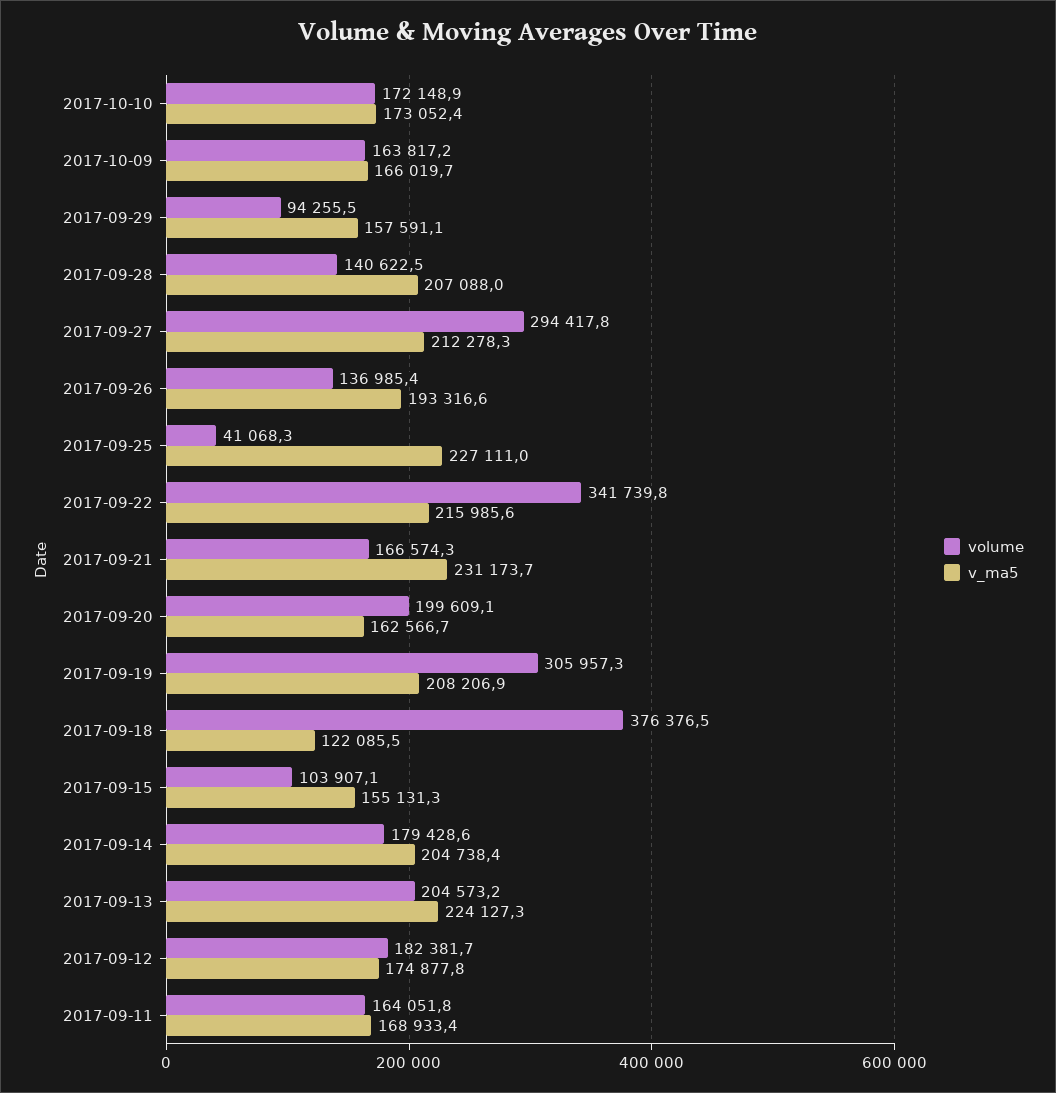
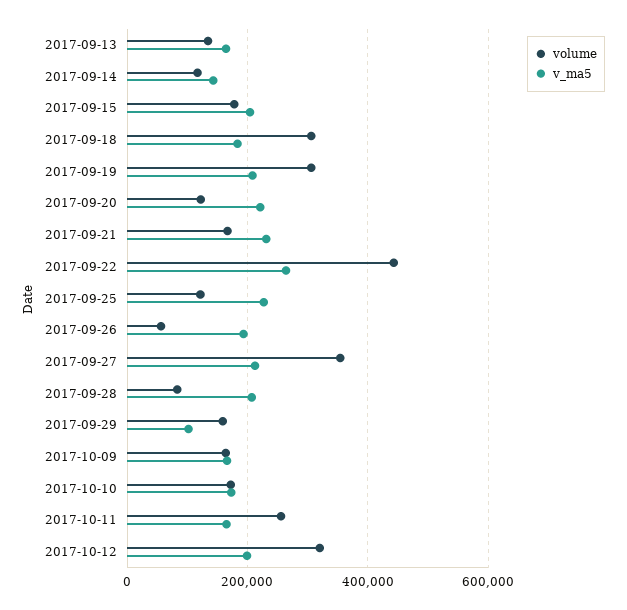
volume, 2017-09-29: 94255.5 -> 160000
v_ma5, 2017-09-29: 157591.1 -> 100000
volume, 2017-09-28: 140622.5 -> 80000
volume, 2017-09-27: 294417.8 -> 360000
volume, 2017-09-26: 136985.4 -> 60000
volume, 2017-09-25: 41068.3 -> 120000
volume, 2017-09-22: 341739.8 -> 440000
v_ma5, 2017-09-22: 215985.6 -> 260000
volume, 2017-09-20: 199609.1 -> 120000
v_ma5, 2017-09-20: 162566.7 -> 220000
volume, 2017-09-18: 376376.5 -> 300000
v_ma5, 2017-09-18: 122085.5 -> 180000
volume, 2017-09-15: 103907.1 -> 180000
v_ma5, 2017-09-15: 155131.3 -> 200000
volume, 2017-09-14: 179428.6 -> 120000
v_ma5, 2017-09-14: 204738.4 -> 140000
volume, 2017-09-13: 204573.2 -> 140000
v_ma5, 2017-09-13: 224127.3 -> 160000
volume, 2017-09-12: 182381.7 -> none
v_ma5, 2017-09-12: 174877.8 -> none
volume, 2017-09-11: 164051.8 -> none
v_ma5, 2017-09-11: 168933.4 -> none
volume, 2017-10-11: none -> 260000
v_ma5, 2017-10-11: none -> 160000
volume, 2017-10-12: none -> 320000
v_ma5, 2017-10-12: none -> 200000

